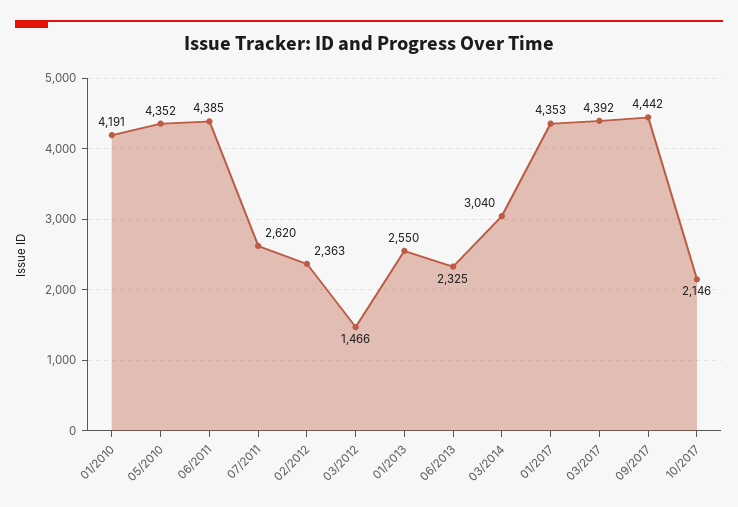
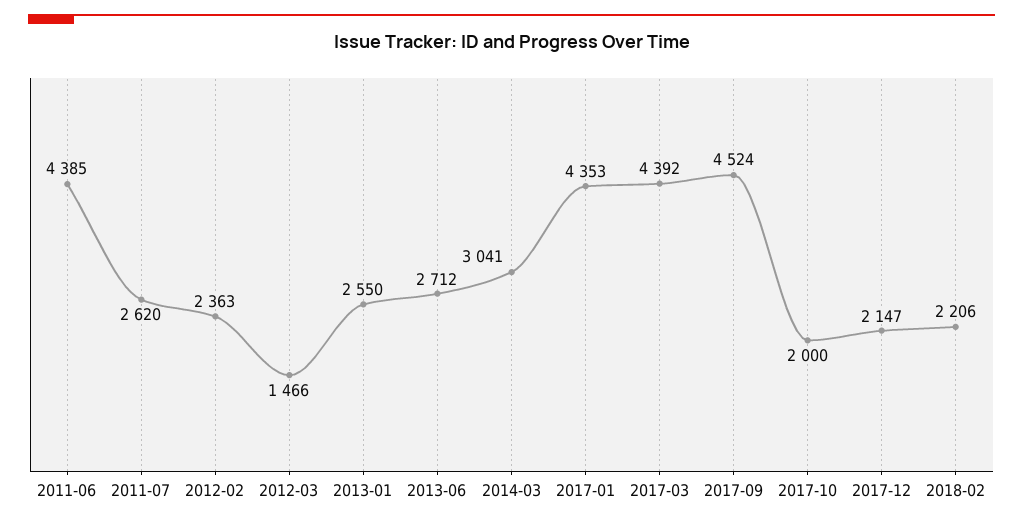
01/2010: 4191 -> none
05/2010: 4352 -> none
06/2013: 2325 -> 2712
03/2014: 3040 -> 3041
09/2017: 4442 -> 4524
10/2017: 2146 -> 2000
2017-12: none -> 2147
2018-02: none -> 2206

